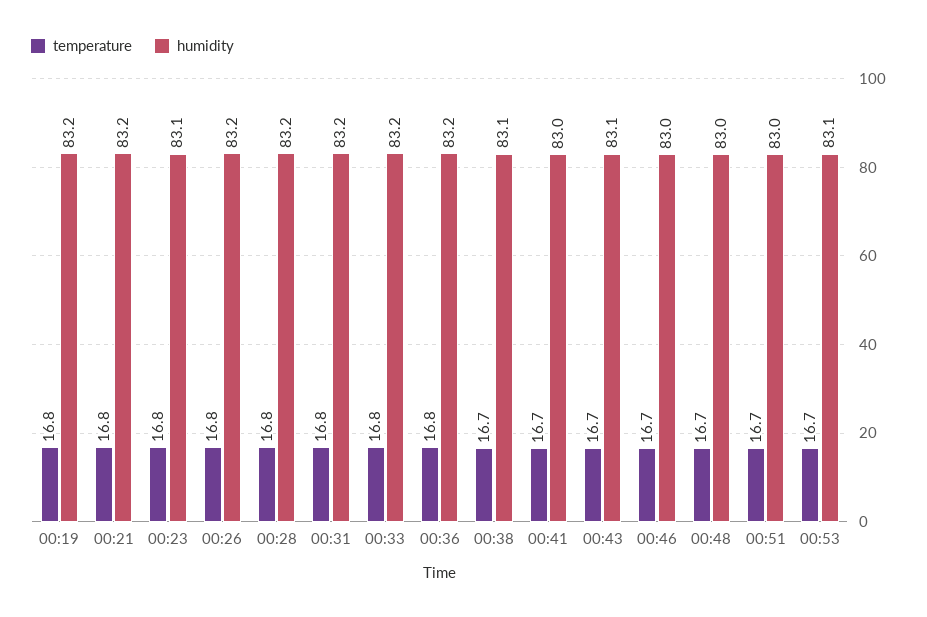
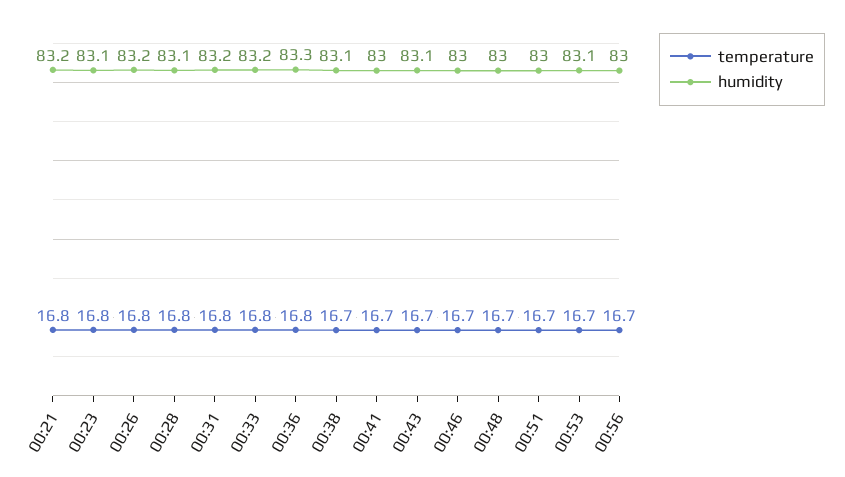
temperature, 00:19: 16.8 -> none
humidity, 00:19: 83.2 -> none
humidity, 00:28: 83.2 -> 83.1
humidity, 00:36: 83.2 -> 83.3
temperature, 00:56: none -> 16.7
humidity, 00:56: none -> 83

